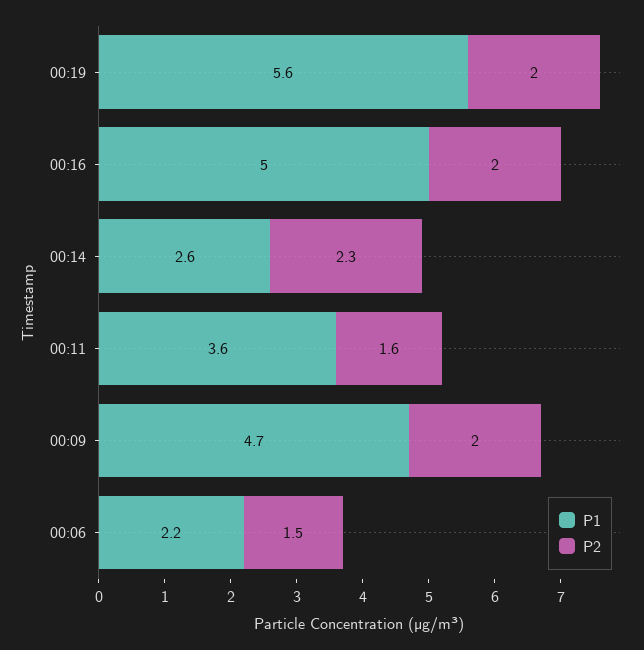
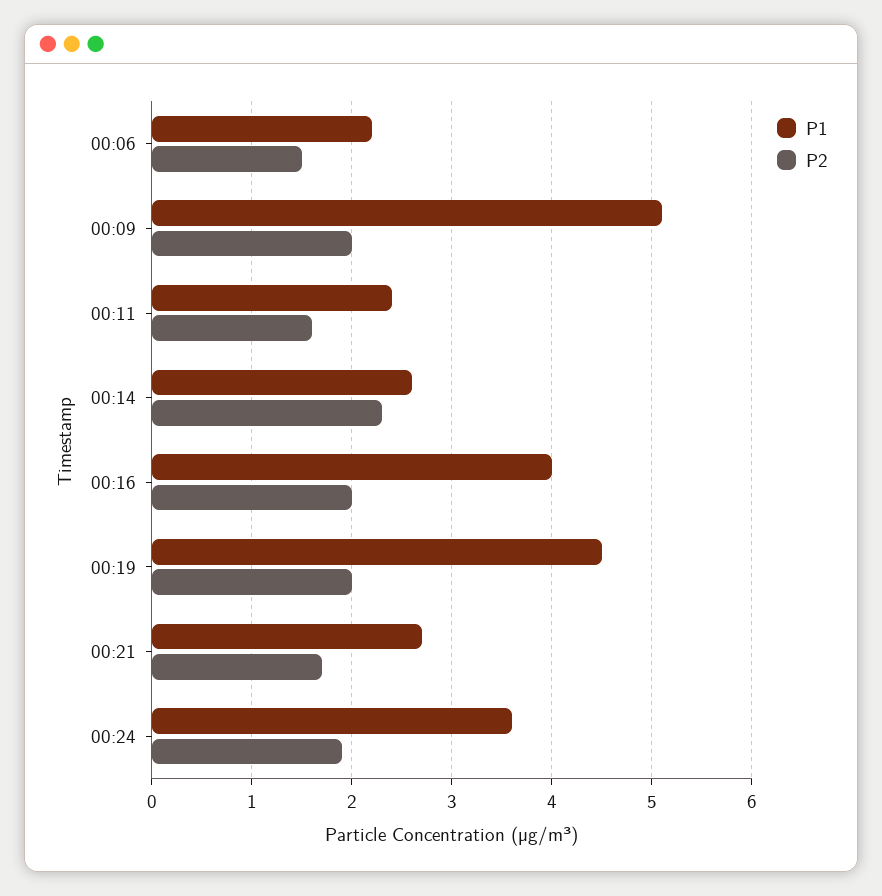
P1, 00:19: 5.6 -> 4.5
P1, 00:16: 5 -> 4
P1, 00:11: 3.6 -> 2.4
P1, 00:09: 4.7 -> 5.1
P1, 00:21: none -> 2.7
P2, 00:21: none -> 1.7
P1, 00:24: none -> 3.6
P2, 00:24: none -> 1.9

